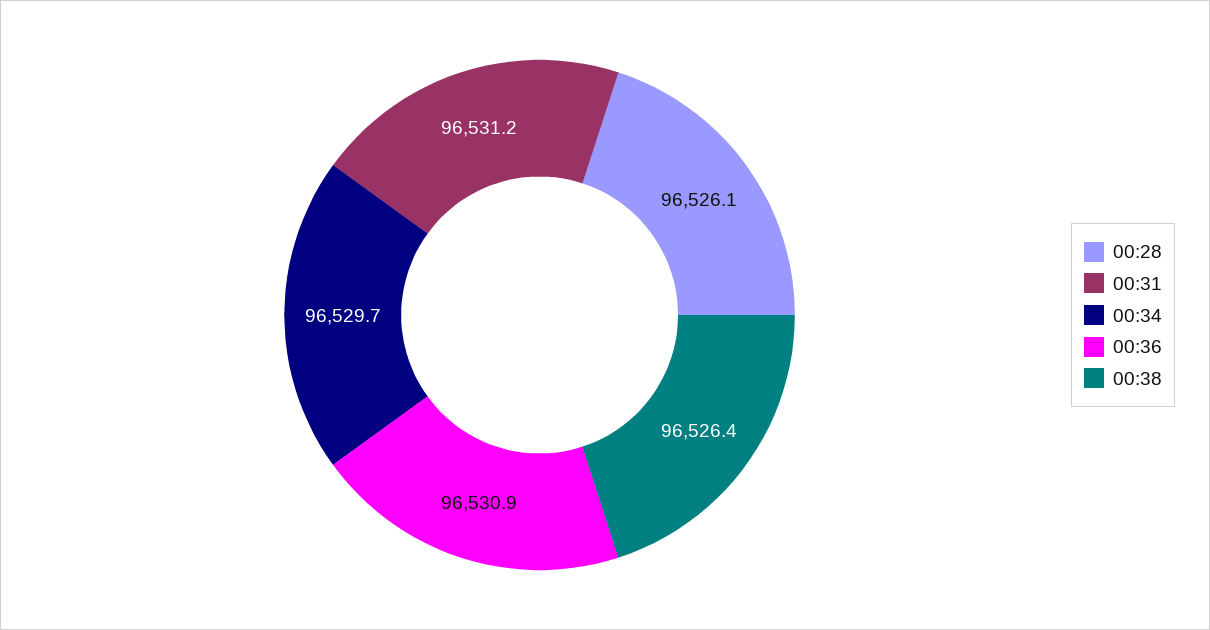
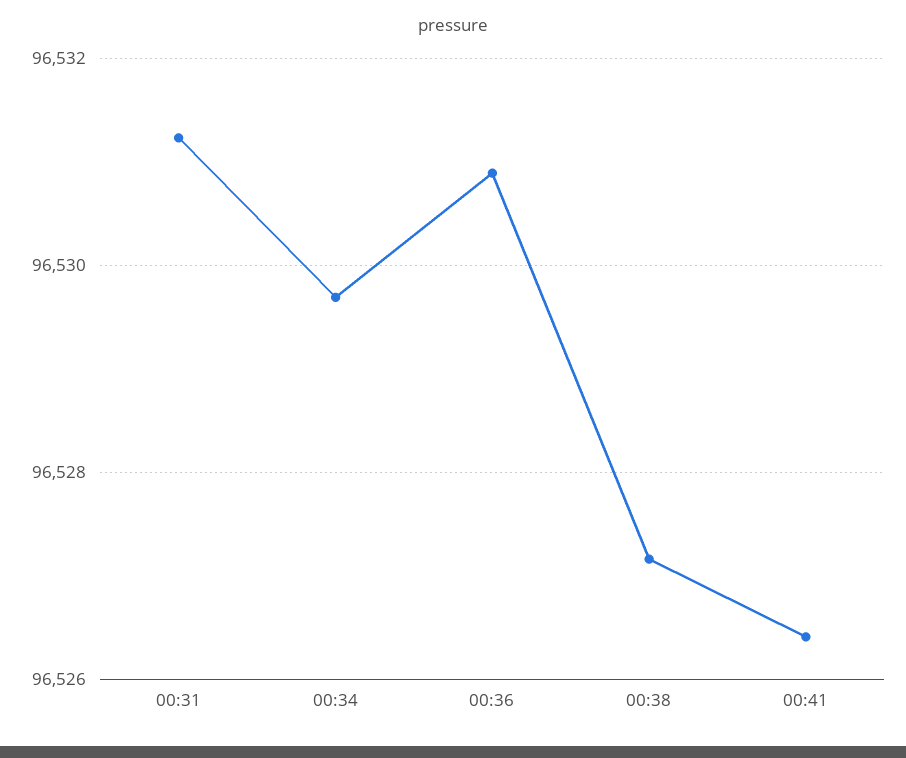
00:28: 96526.1 -> none
00:38: 96526.4 -> 96527.2
00:41: none -> 96526.4

